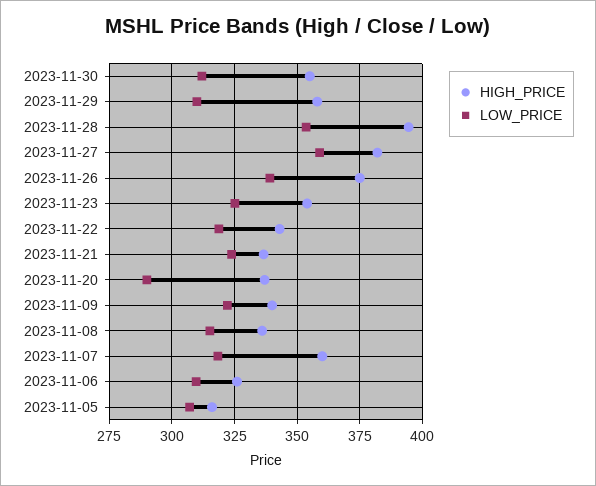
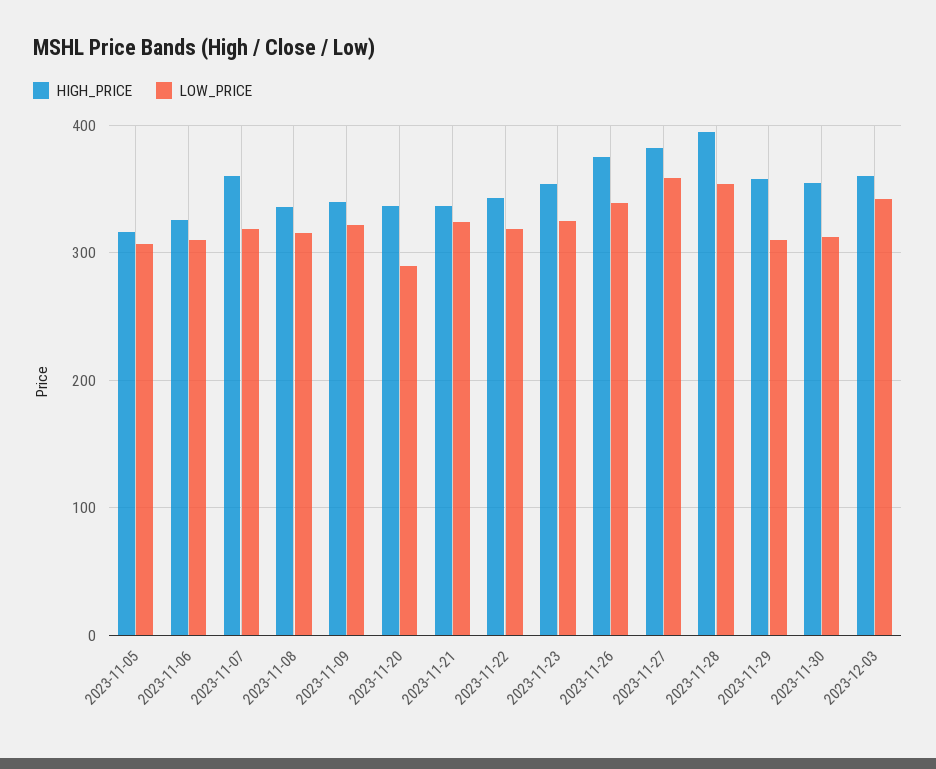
HIGH_PRICE, 2023-12-03: none -> 360
LOW_PRICE, 2023-12-03: none -> 340

